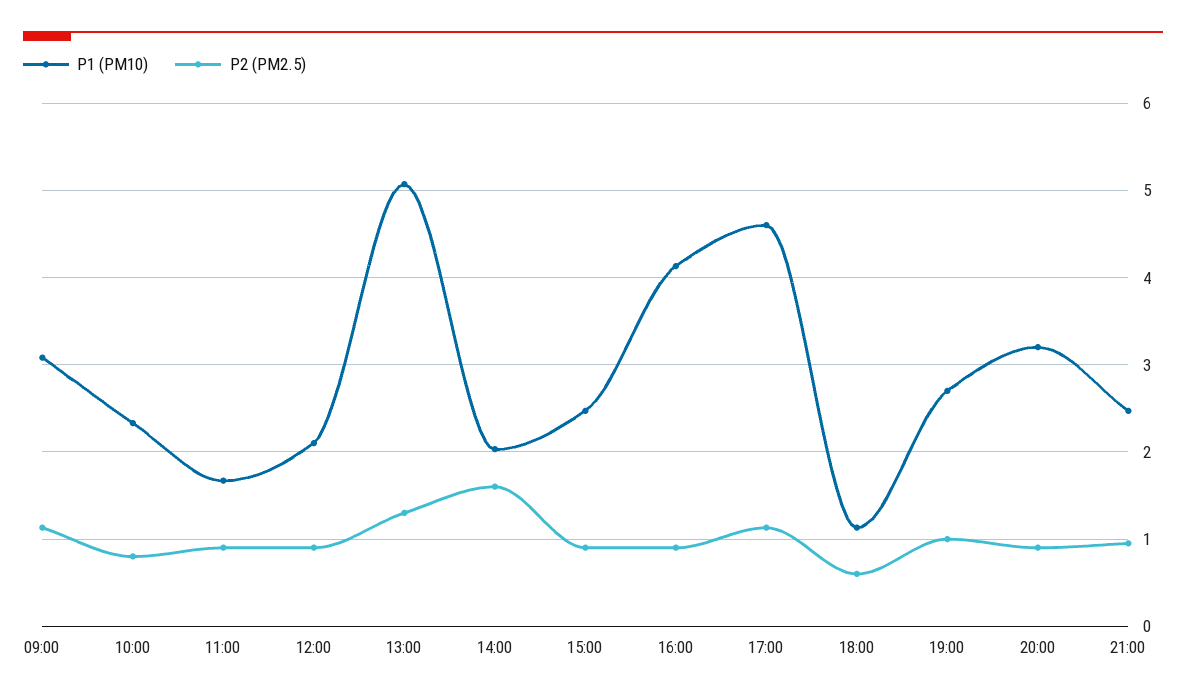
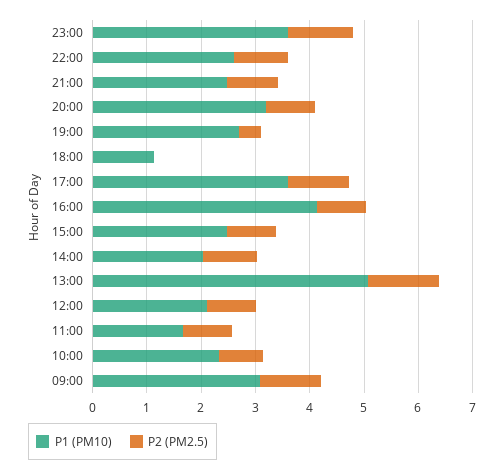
P2 (PM2.5), 14:00: 1.6 -> 1
P1 (PM10), 17:00: 4.6 -> 3.6
P2 (PM2.5), 18:00: 0.6 -> 0
P2 (PM2.5), 19:00: 1 -> 0.4
P1 (PM10), 23:00: none -> 3.6
P2 (PM2.5), 23:00: none -> 1.2
P1 (PM10), 22:00: none -> 2.6
P2 (PM2.5), 22:00: none -> 1

